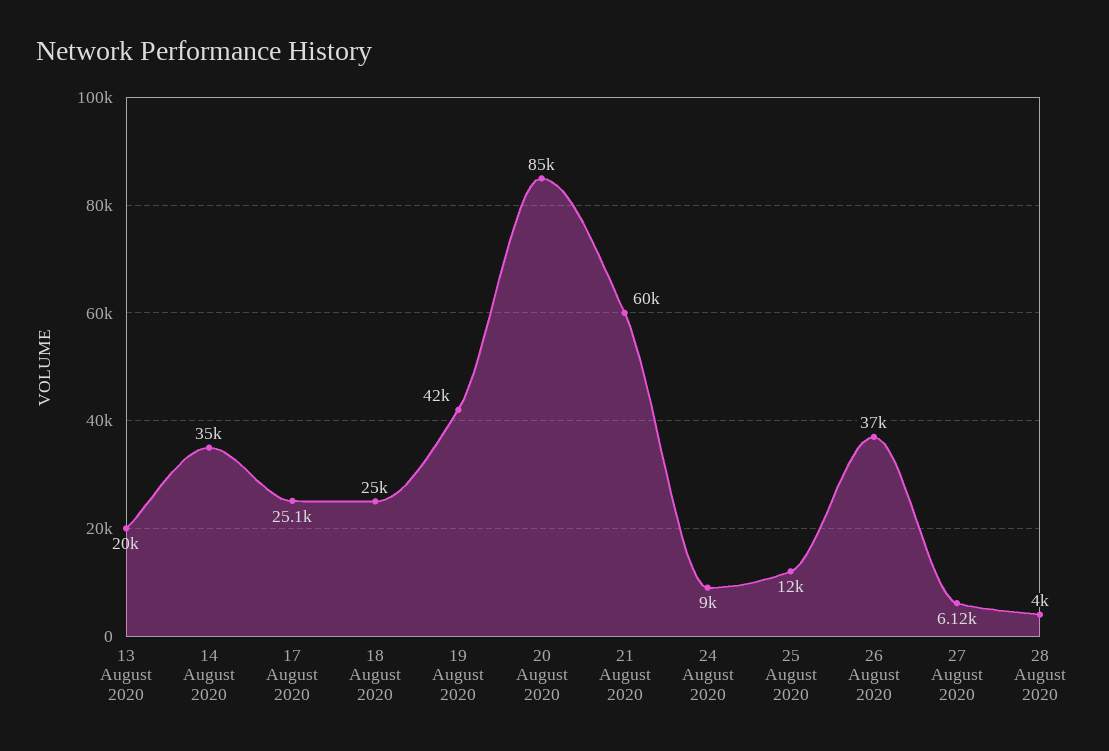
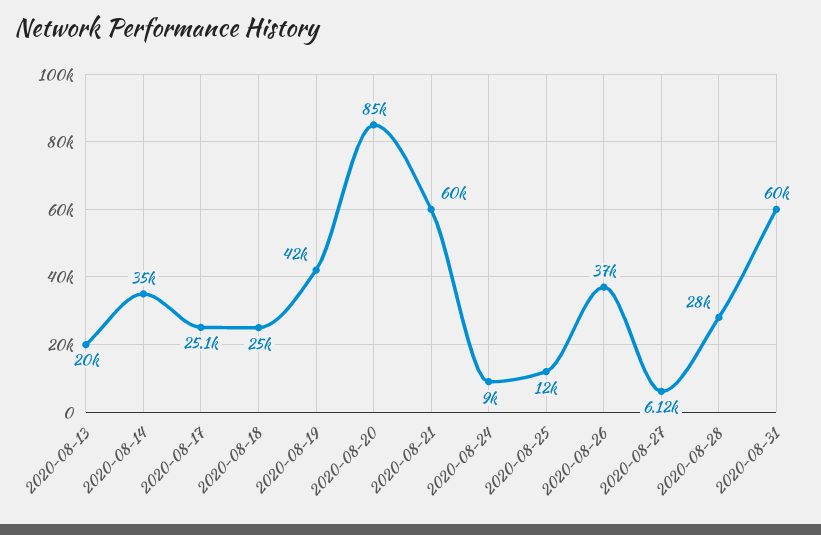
28 August 2020: 4000 -> 28000
2020-08-31: none -> 60000

